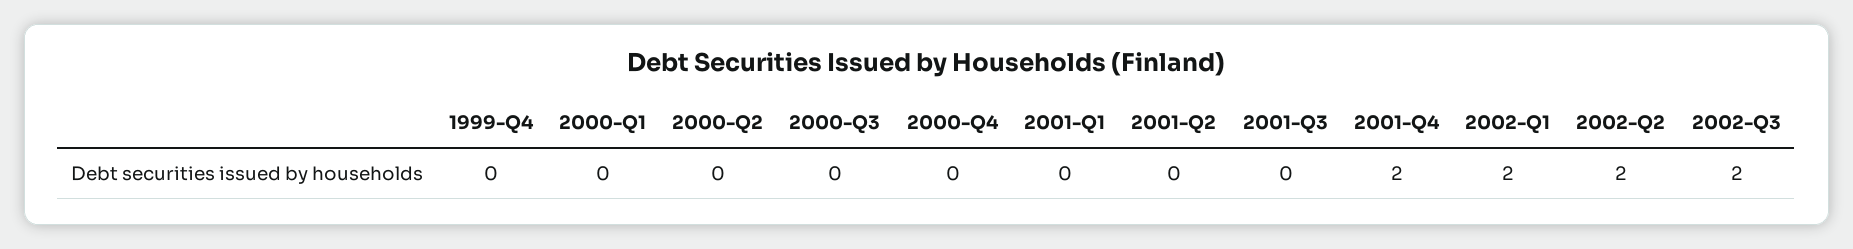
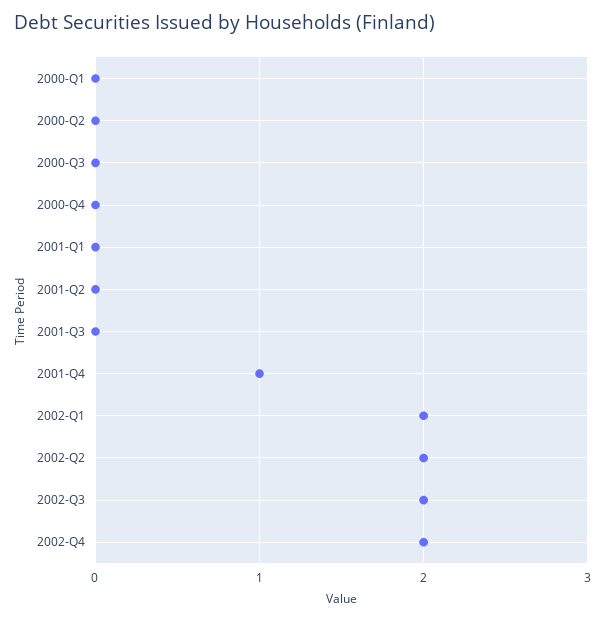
1999-Q4: 0 -> none
2001-Q4: 2 -> 1
2002-Q4: none -> 2

